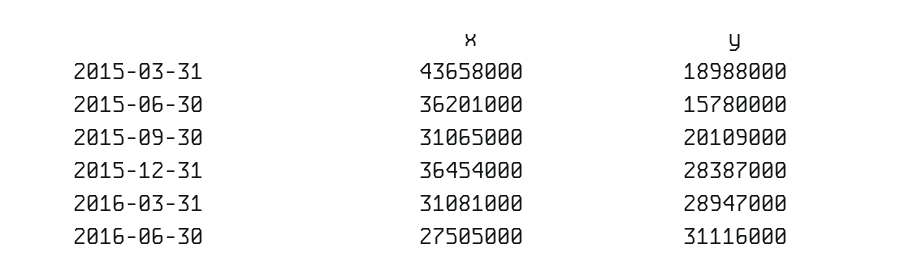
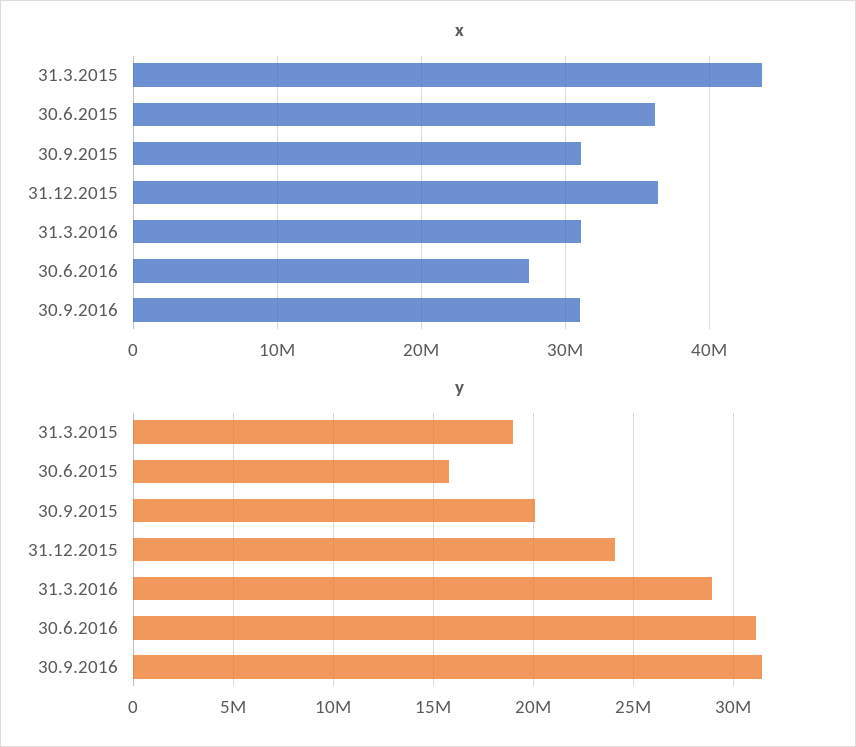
y, 2015-12-31: 28387000 -> 24000000
x, 30.9.2016: none -> 31000000
y, 30.9.2016: none -> 31500000

